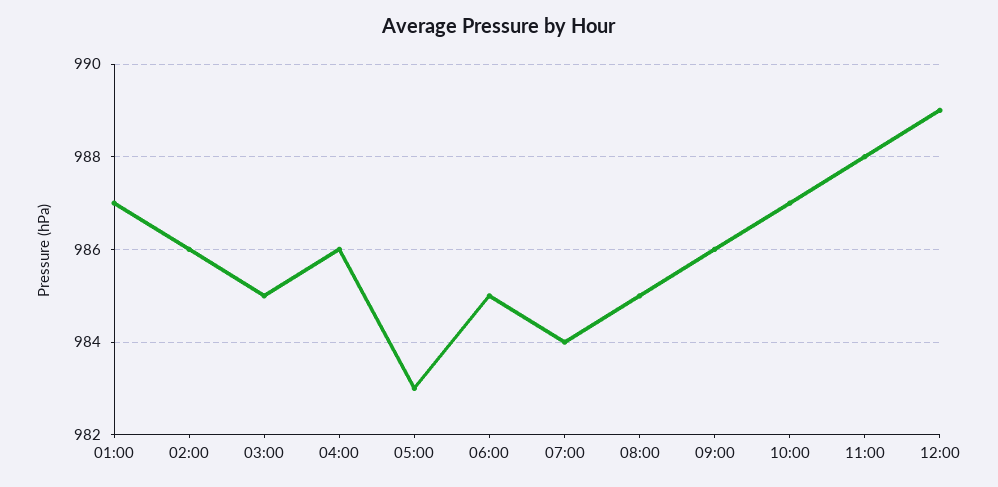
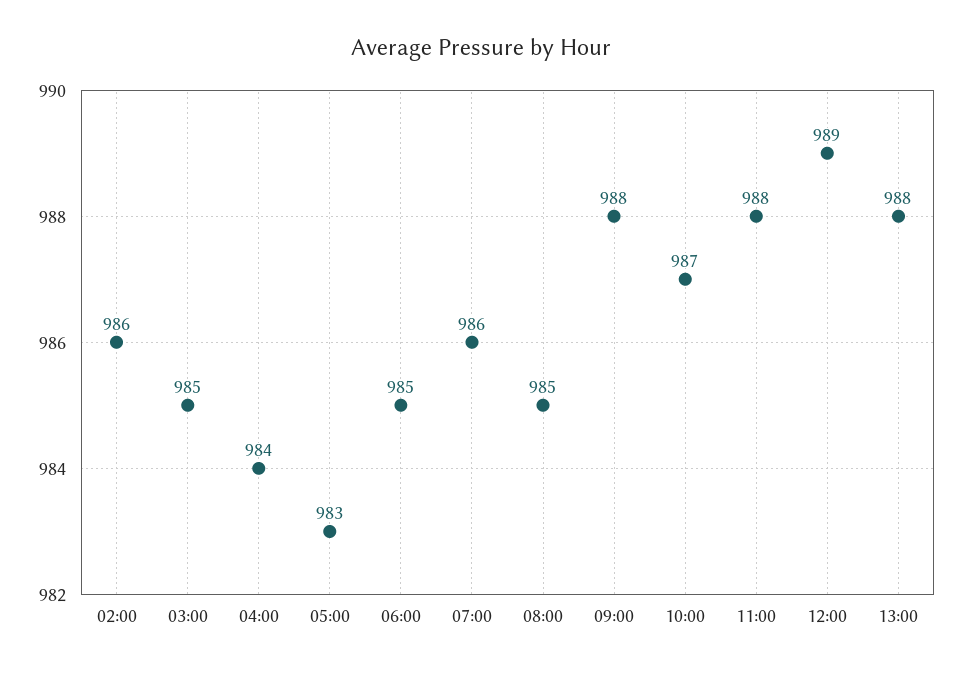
01:00: 987 -> none
04:00: 986 -> 984
07:00: 984 -> 986
09:00: 986 -> 988
13:00: none -> 988

